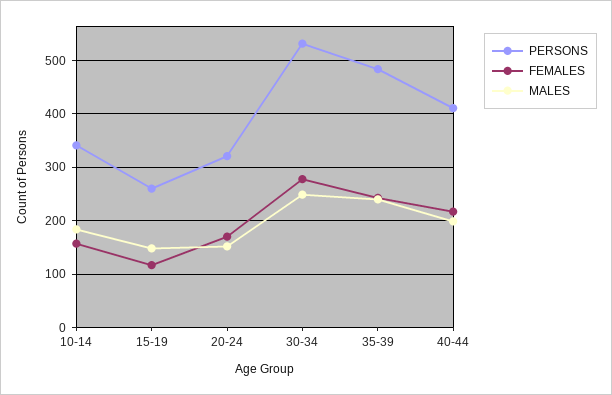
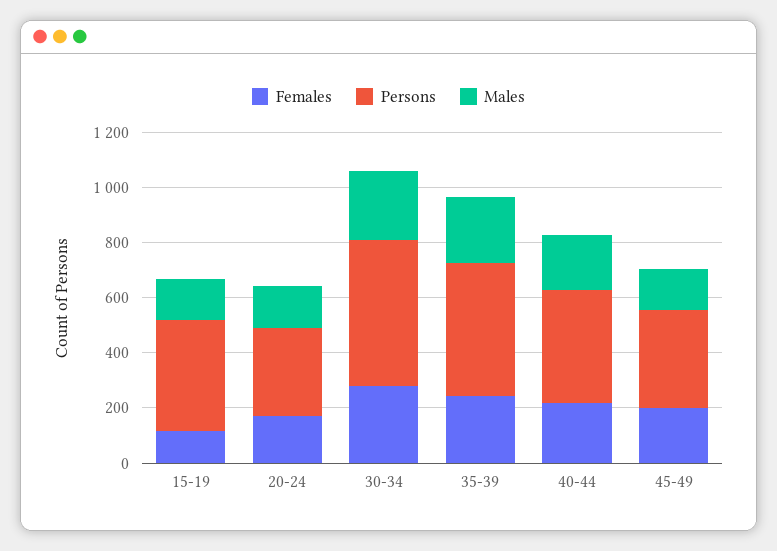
PERSONS, 10-14: 340 -> none
FEMALES, 10-14: 160 -> none
MALES, 10-14: 180 -> none
PERSONS, 15-19: 260 -> 400
FEMALES, 45-49: none -> 200
PERSONS, 45-49: none -> 350
MALES, 45-49: none -> 150

